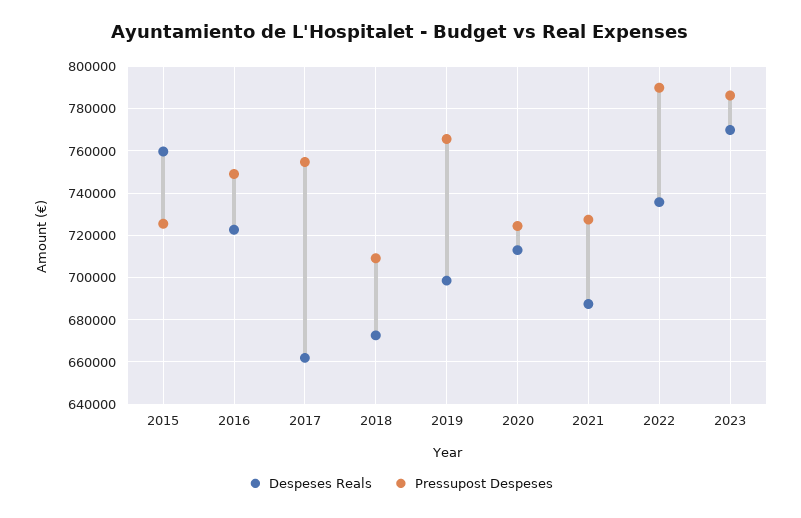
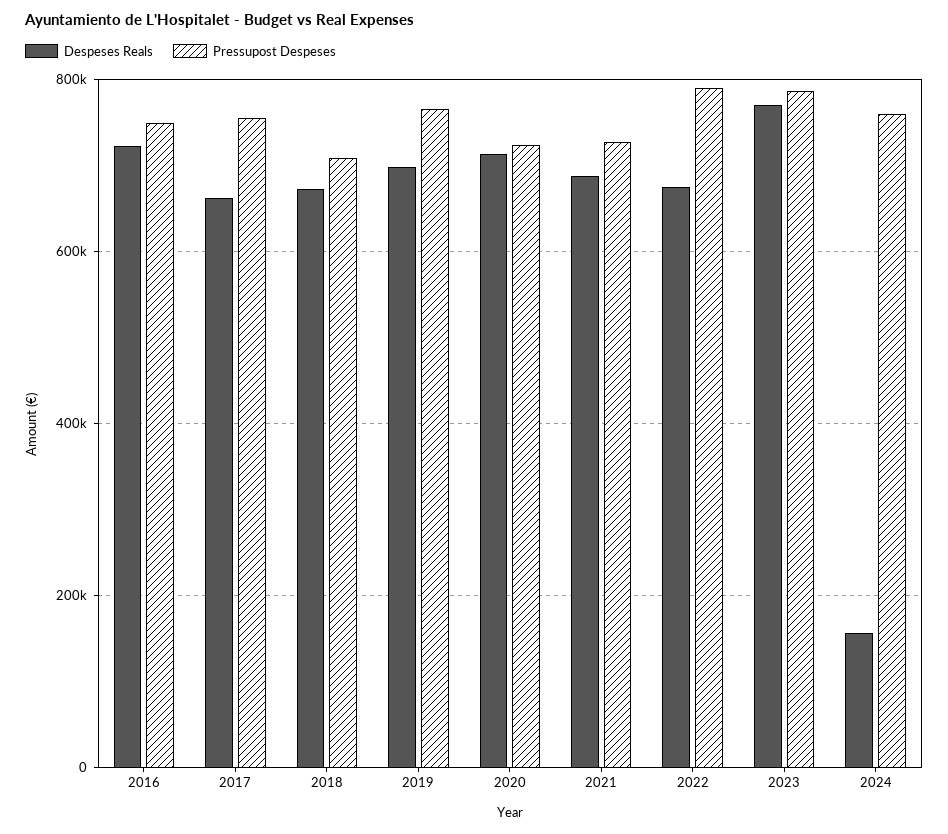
Despeses Reals, 2015: 760000 -> none
Pressupost Despeses, 2015: 725000 -> none
Despeses Reals, 2022: 735000 -> 680000
Despeses Reals, 2024: none -> 160000
Pressupost Despeses, 2024: none -> 760000

